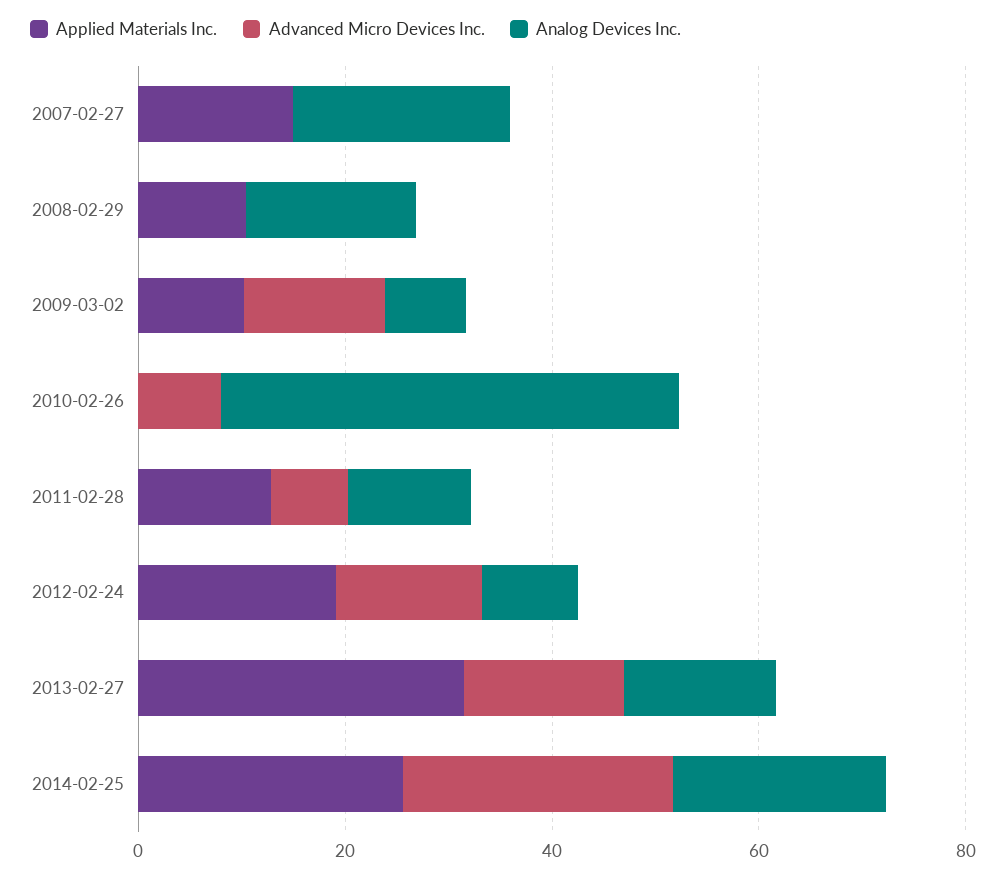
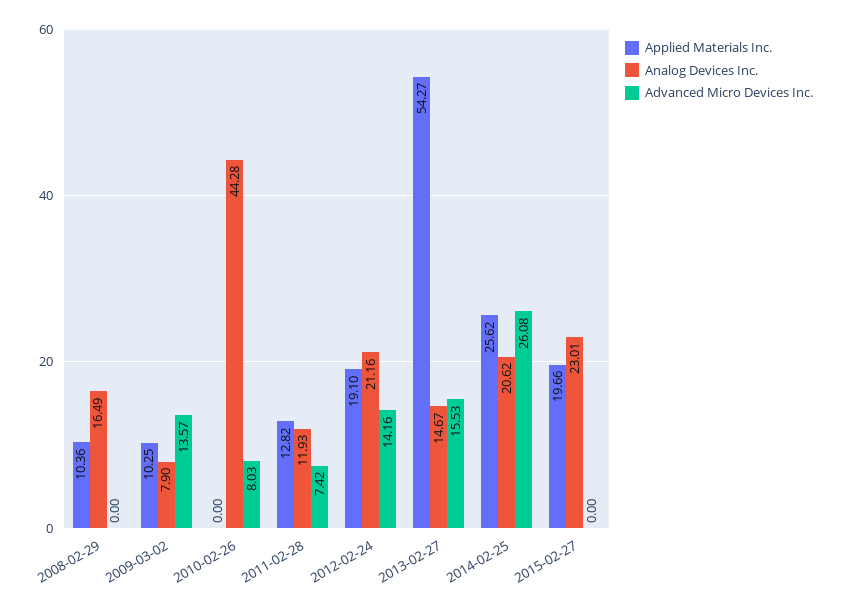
Applied Materials Inc., 2007-02-27: 15 -> none
Advanced Micro Devices Inc., 2007-02-27: 0 -> none
Analog Devices Inc., 2007-02-27: 20 -> none
Analog Devices Inc., 2012-02-24: 10 -> 21.16
Applied Materials Inc., 2013-02-27: 30 -> 54.27
Applied Materials Inc., 2015-02-27: none -> 19.66
Analog Devices Inc., 2015-02-27: none -> 23.01
Advanced Micro Devices Inc., 2015-02-27: none -> 0

